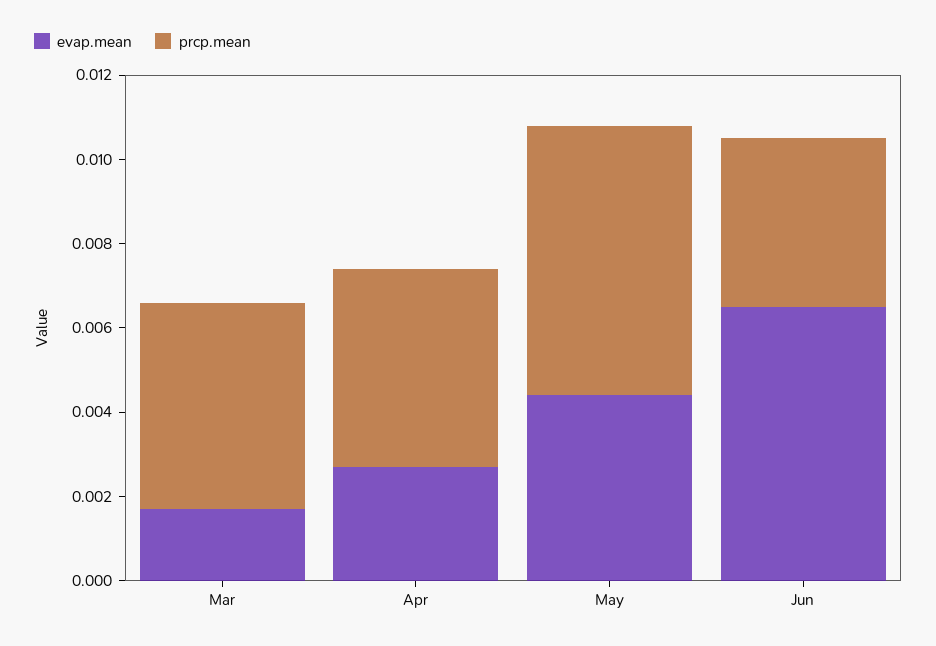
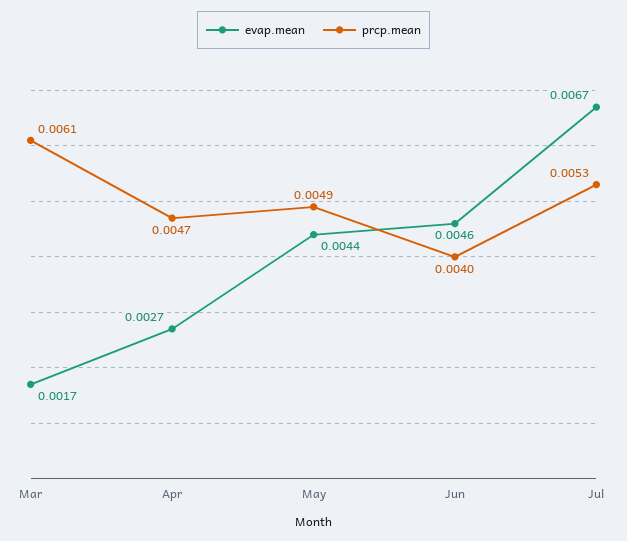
prcp.mean, Mar: 0.005 -> 0.0061
prcp.mean, May: 0.0065 -> 0.0049
evap.mean, Jun: 0.0065 -> 0.0046
evap.mean, Jul: none -> 0.0067
prcp.mean, Jul: none -> 0.0053

